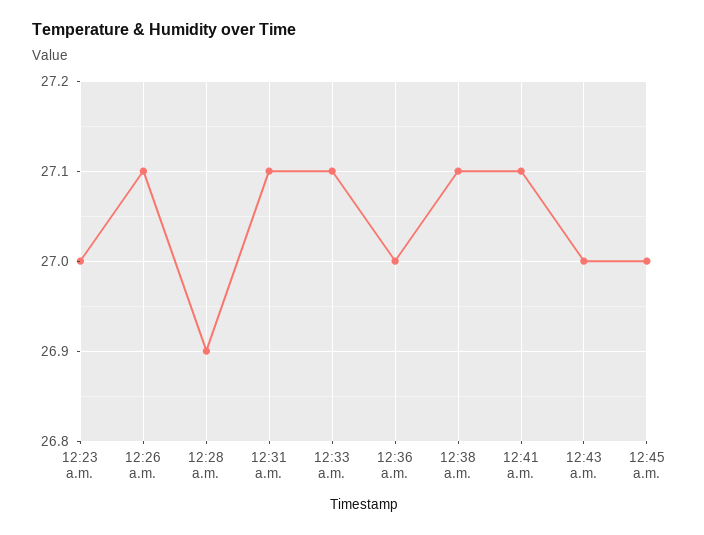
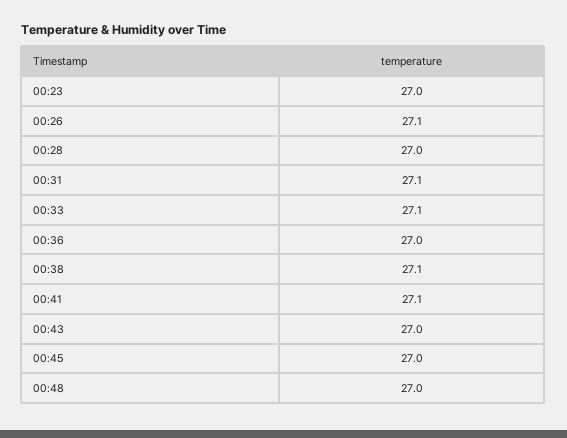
12:28 a.m.: 26.9 -> 27
00:48: none -> 27

